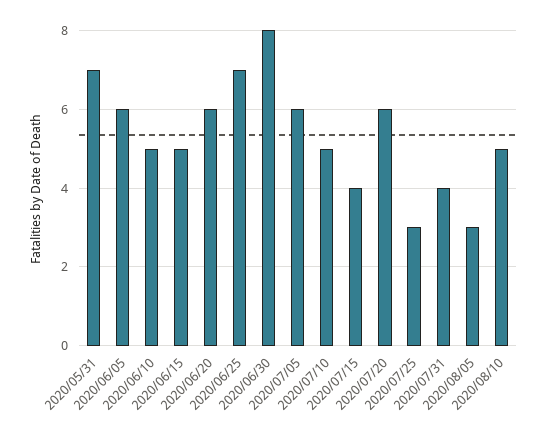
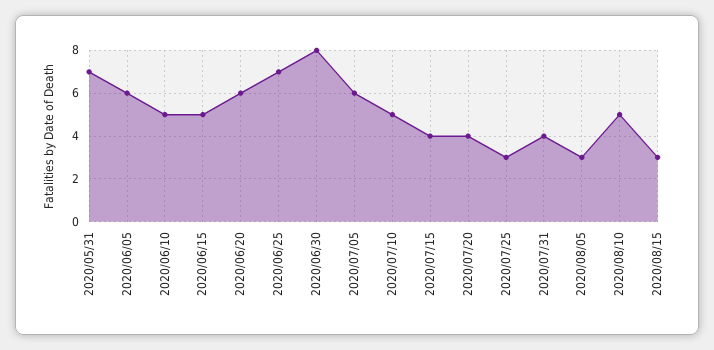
2020/07/20: 6 -> 4
2020/08/15: none -> 3

